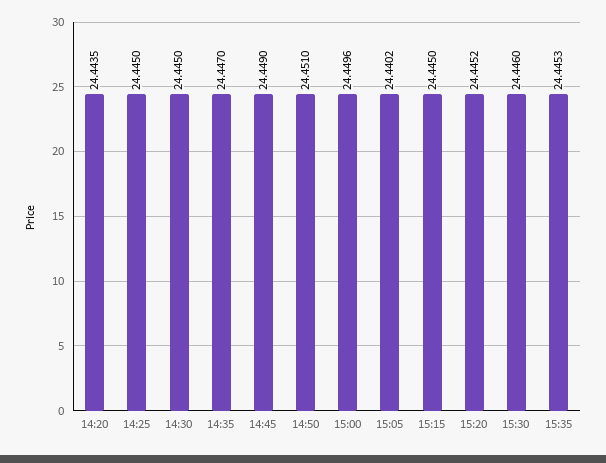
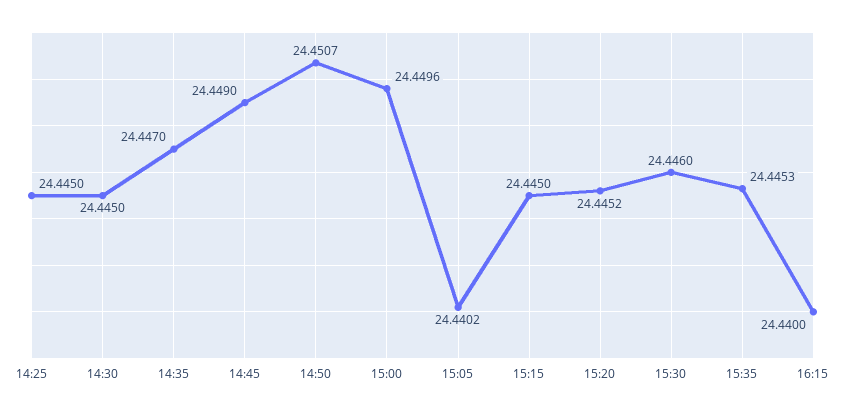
14:20: 24.4435 -> none
14:50: 24.451 -> 24.4507
16:15: none -> 24.44

